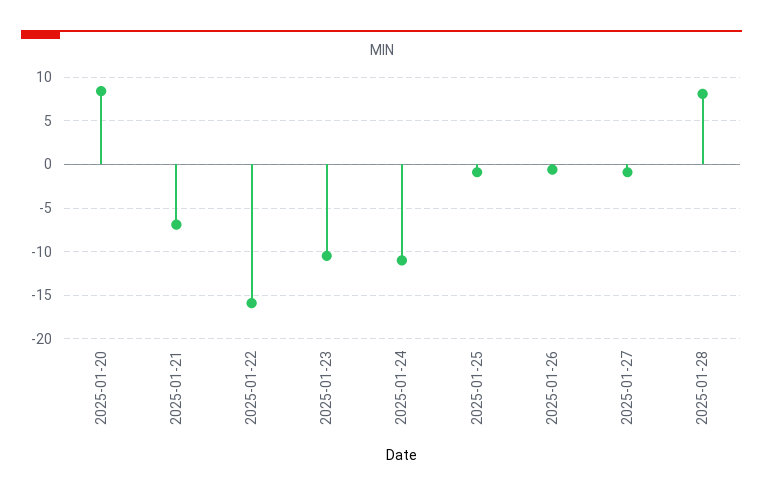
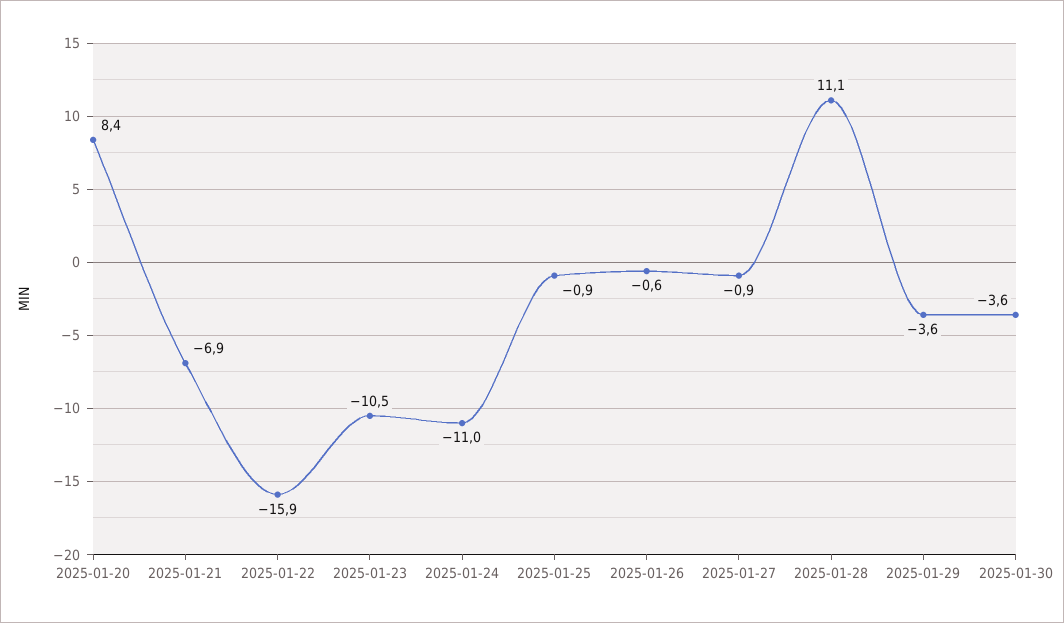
2025-01-28: 8 -> 11.1
2025-01-29: none -> -3.6
2025-01-30: none -> -3.6

